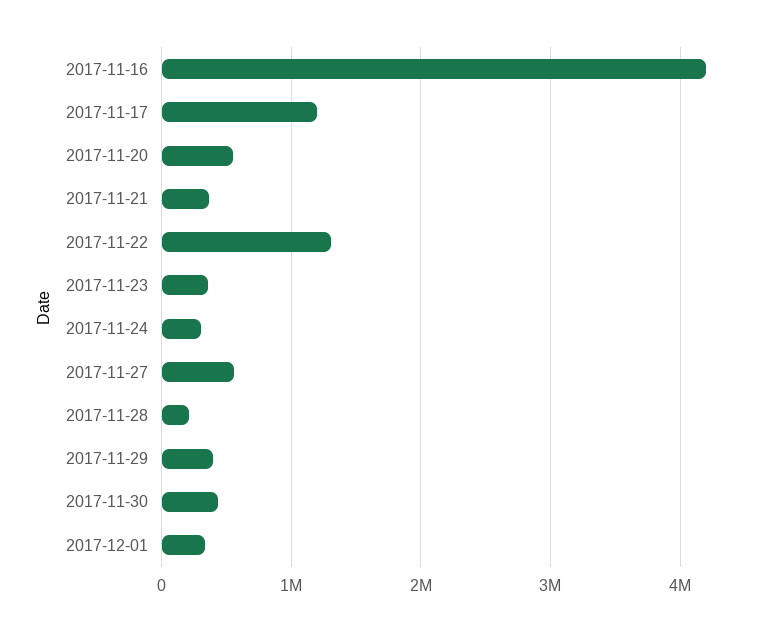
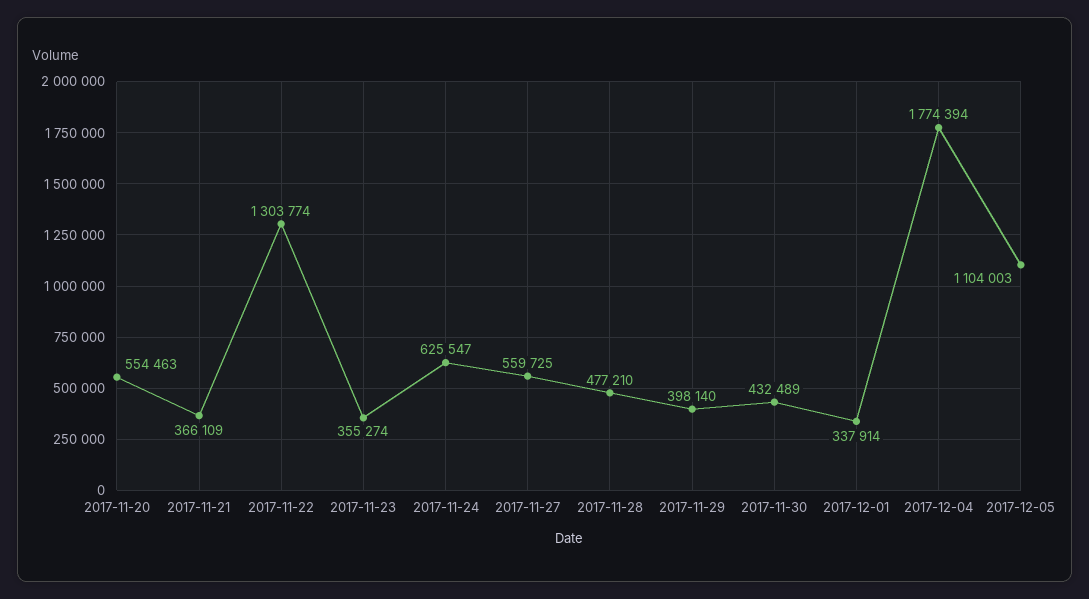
2017-11-16: 4200000 -> none
2017-11-17: 1200000 -> none
2017-11-24: 300000 -> 625547
2017-11-28: 200000 -> 477210
2017-12-04: none -> 1774394
2017-12-05: none -> 1104003

